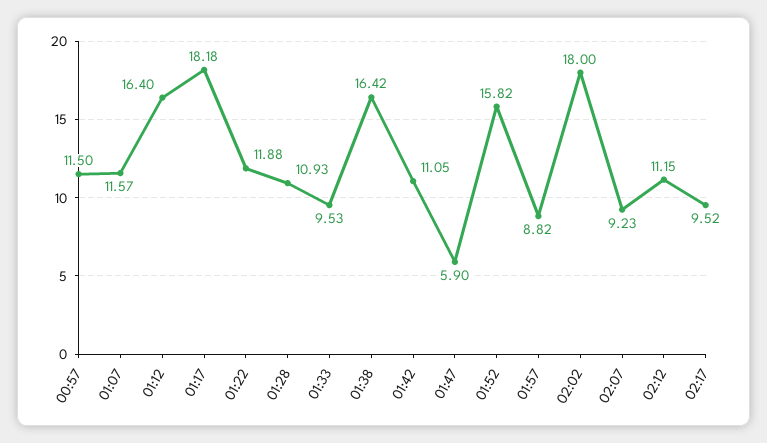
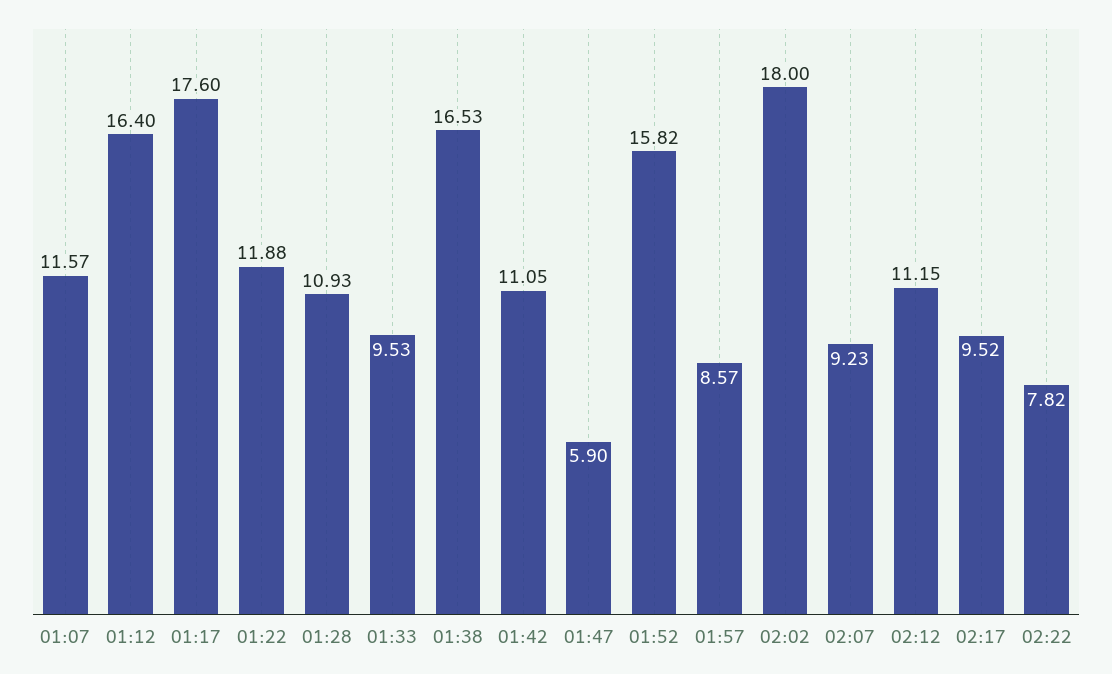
00:57: 11.5 -> none
01:17: 18.18 -> 17.6
01:38: 16.42 -> 16.53
01:57: 8.82 -> 8.57
02:22: none -> 7.82

